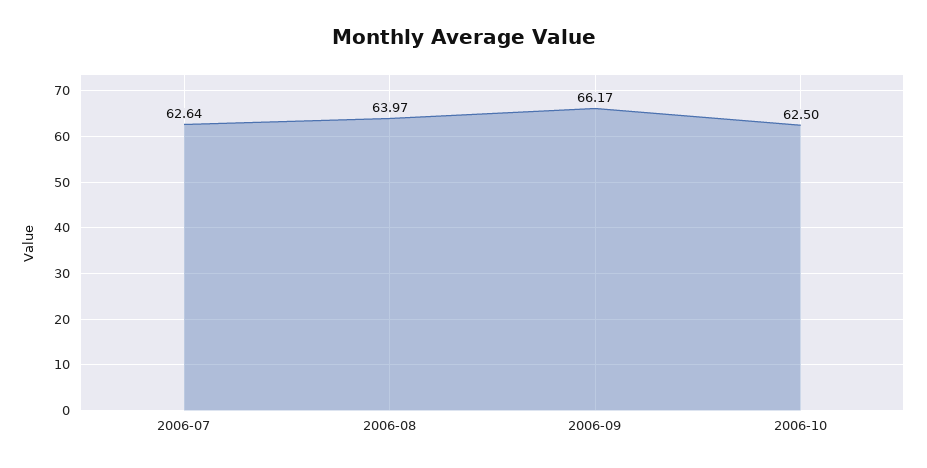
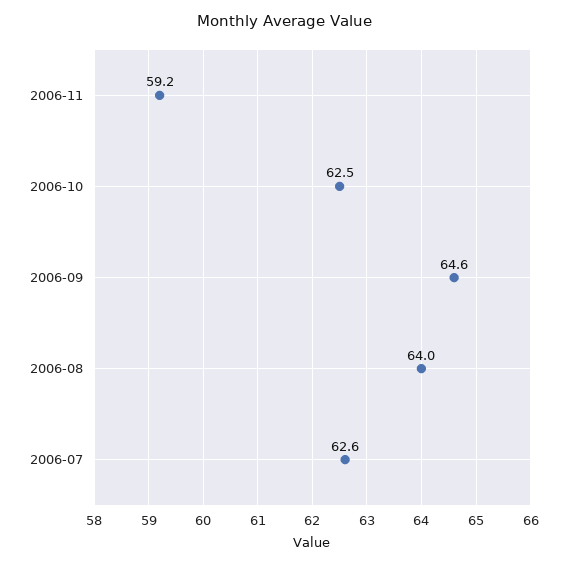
2006-09: 66.17 -> 64.6
2006-11: none -> 59.2

